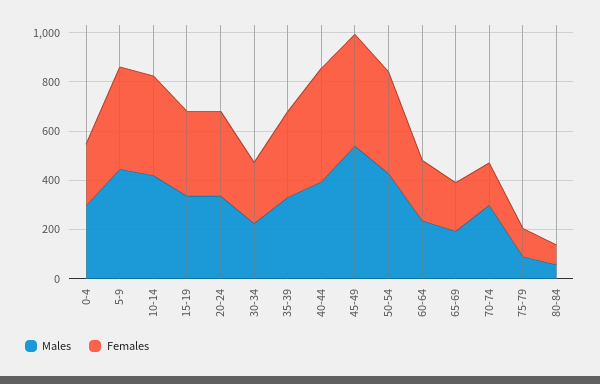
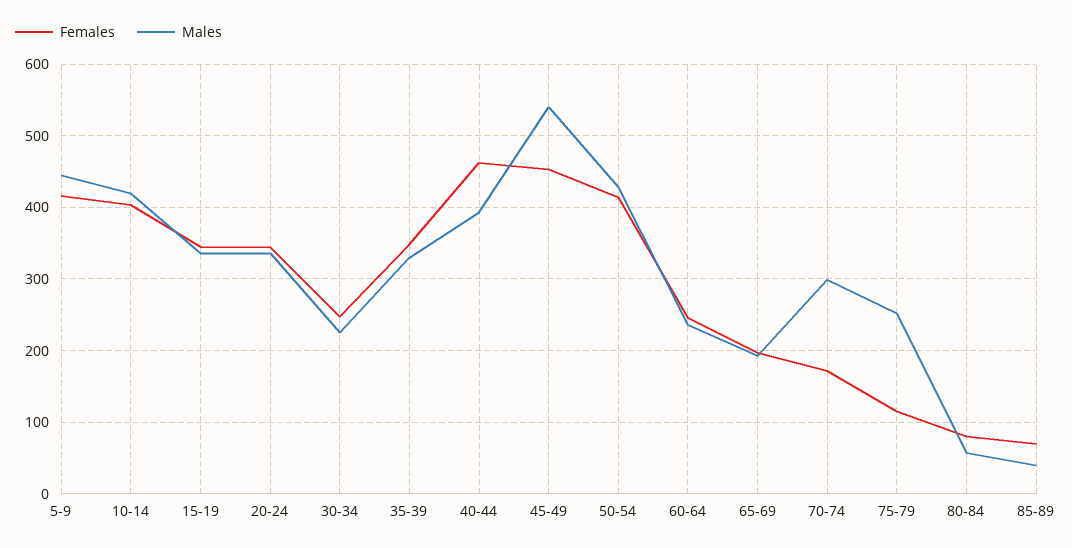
Males, 0-4: 300 -> none
Females, 0-4: 250 -> none
Males, 75-79: 100 -> 250
Females, 85-89: none -> 70
Males, 85-89: none -> 40

